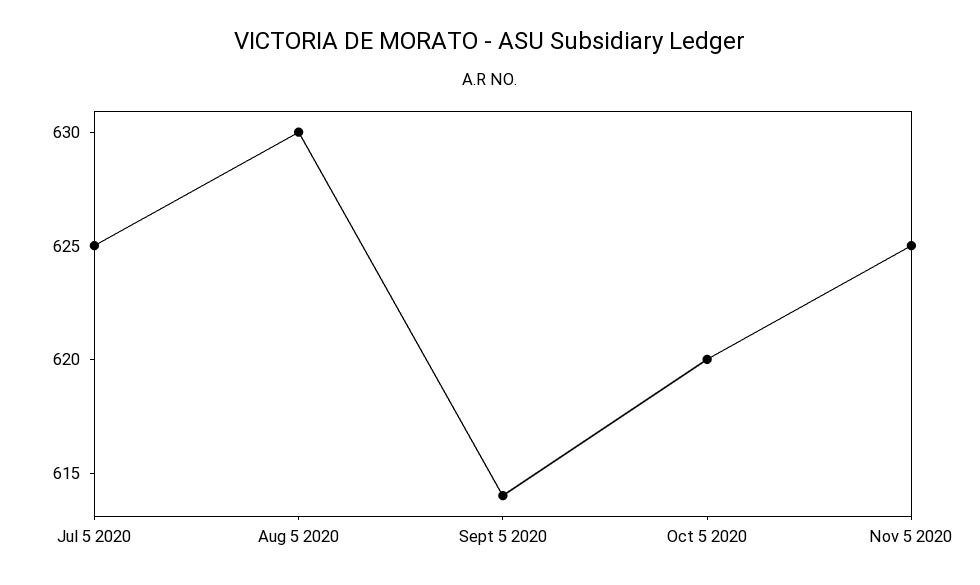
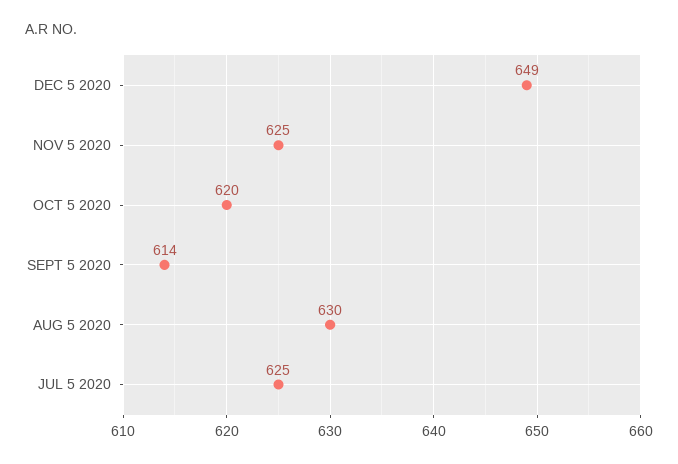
DEC 5 2020: none -> 649

